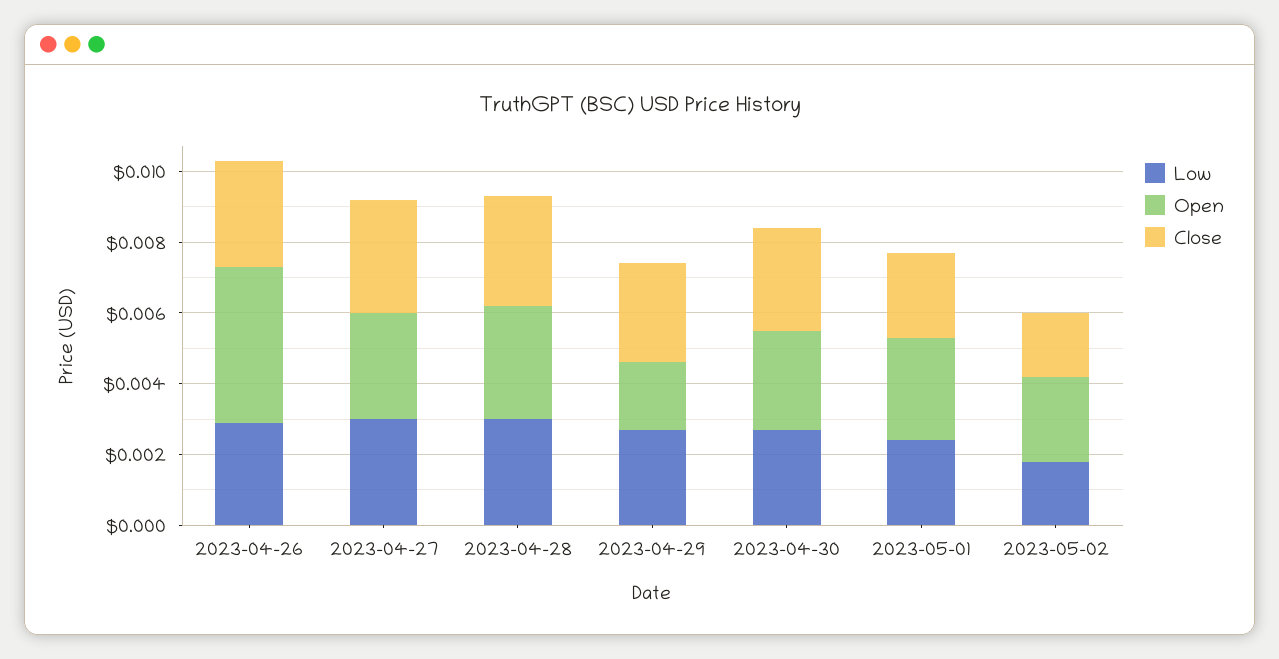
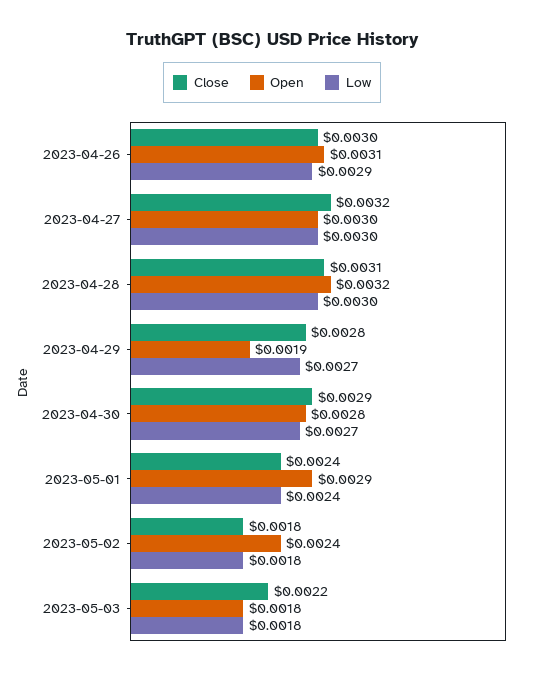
Open, 2023-04-26: 0.0045 -> 0.0031
Close, 2023-05-03: none -> 0.0022
Open, 2023-05-03: none -> 0.0018
Low, 2023-05-03: none -> 0.0018

